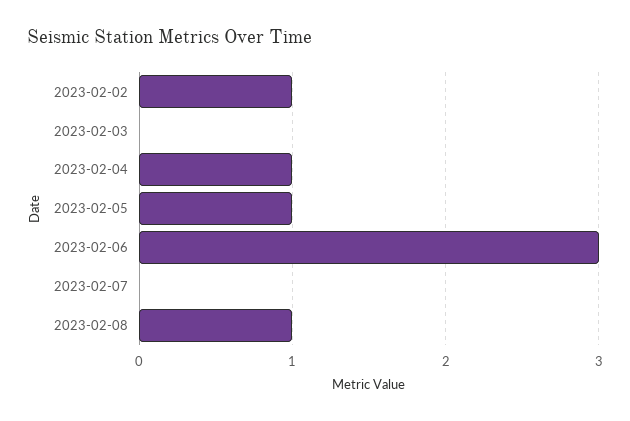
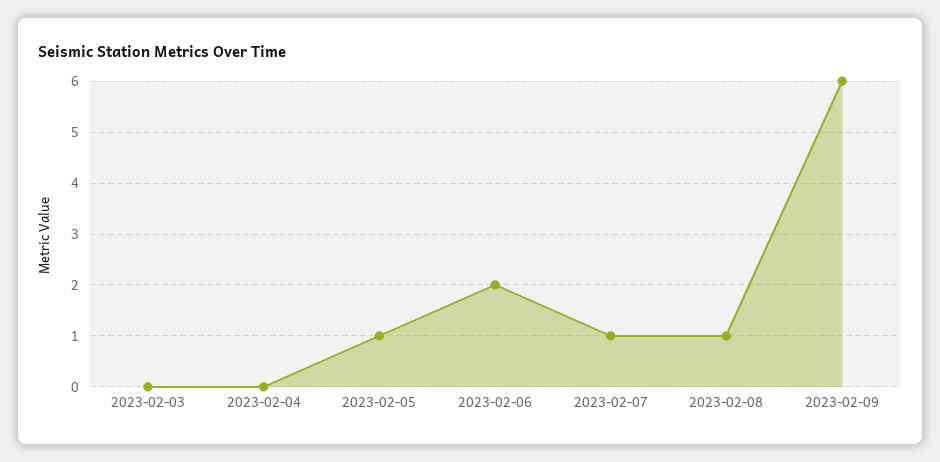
2023-02-02: 1 -> none
2023-02-04: 1 -> 0
2023-02-06: 3 -> 2
2023-02-07: 0 -> 1
2023-02-09: none -> 6

